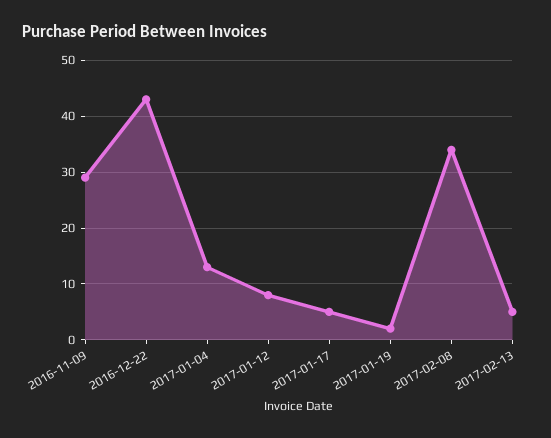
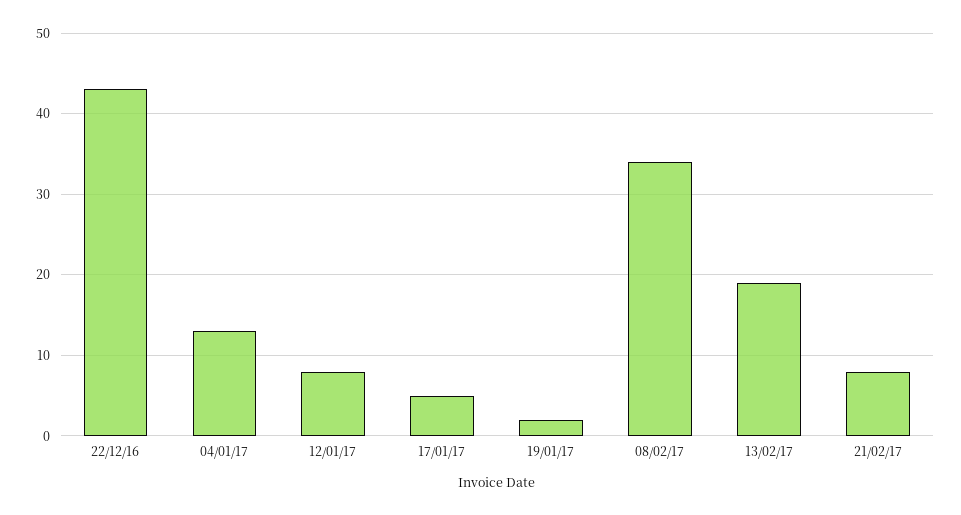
2016-11-09: 30 -> none
2017-02-13: 5 -> 19
21/02/17: none -> 8

